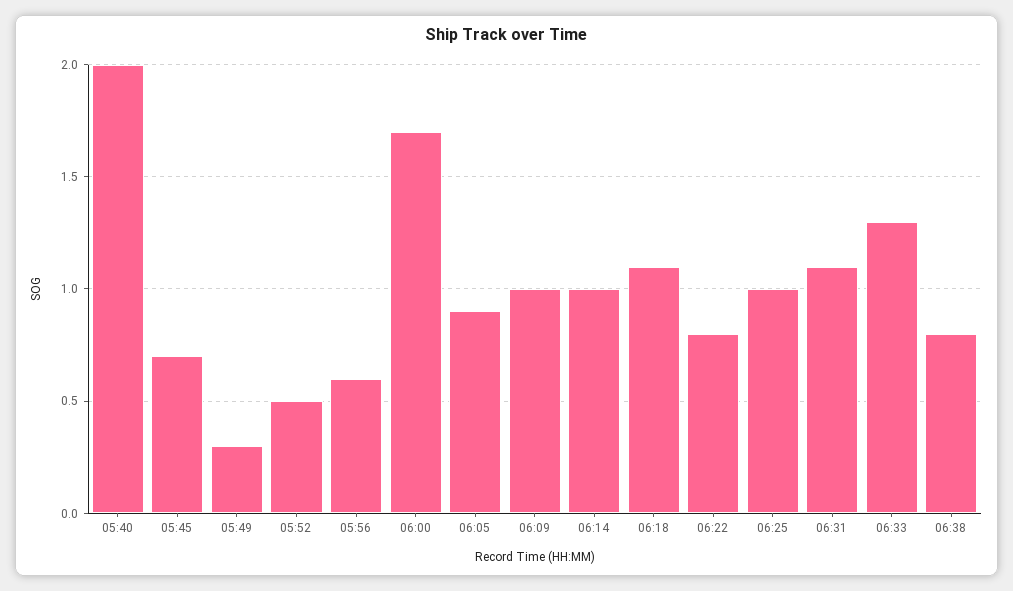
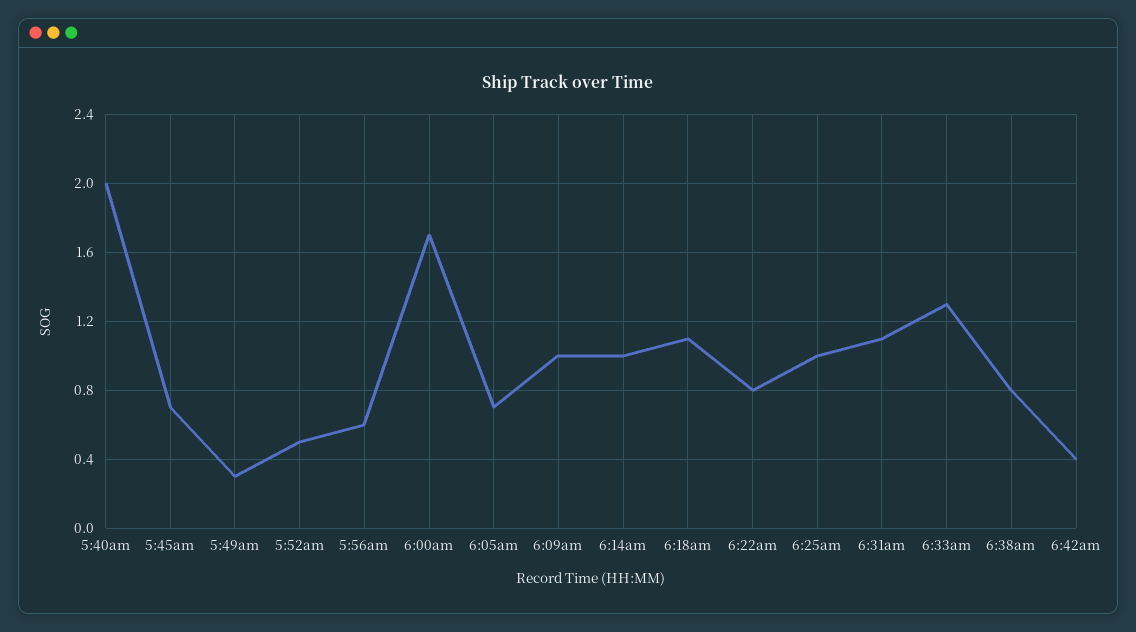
06:05: 0.9 -> 0.7
6:42am: none -> 0.4

